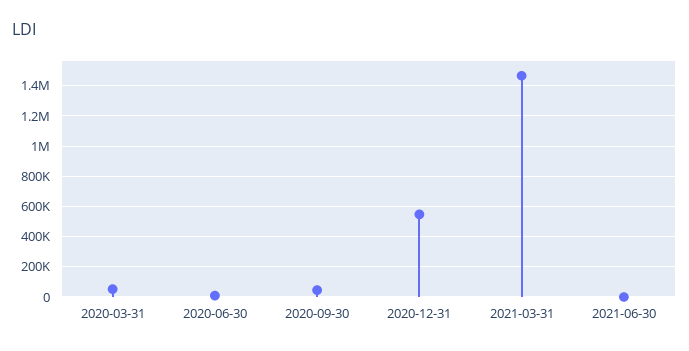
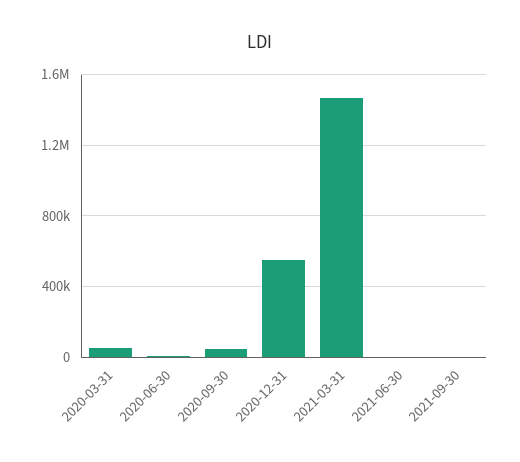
2021-09-30: none -> 0

